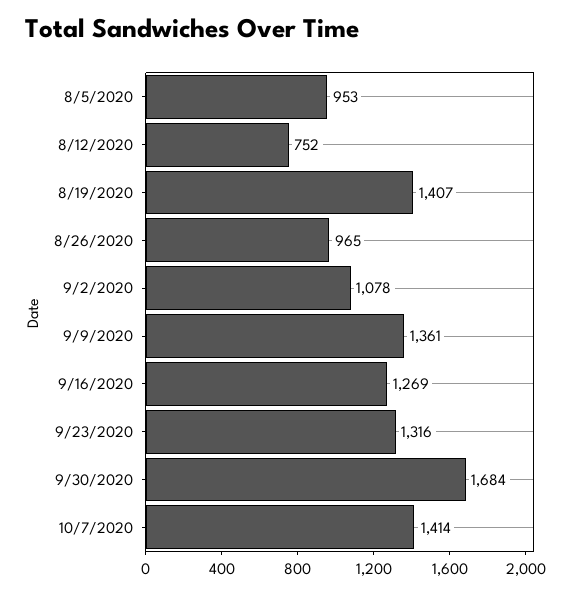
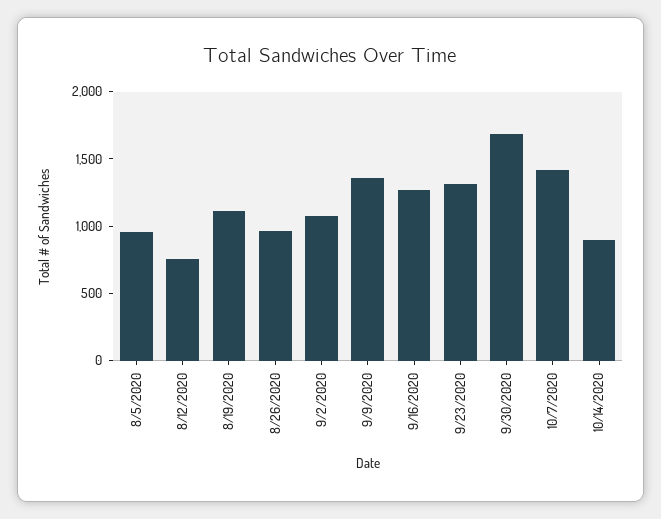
8/19/2020: 1407 -> 1100
10/14/2020: none -> 900

